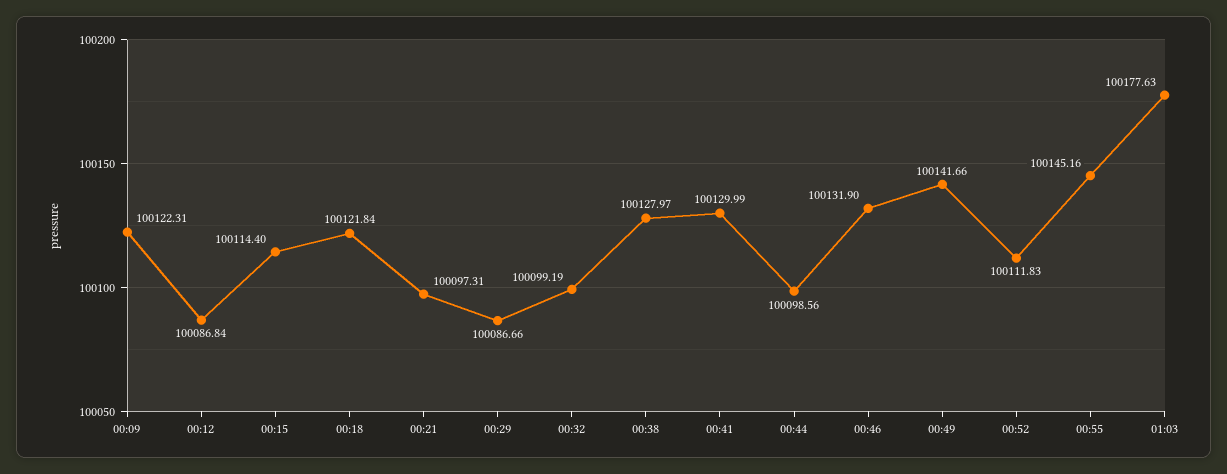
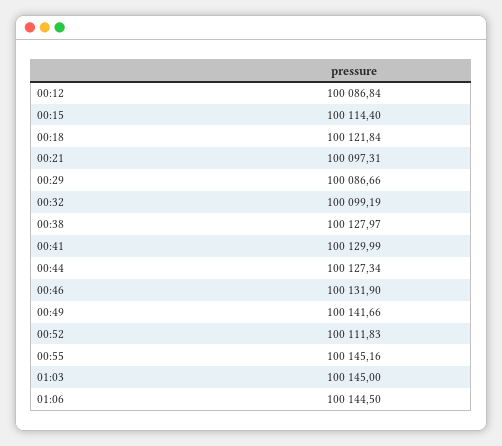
00:09: 100122.31 -> none
00:44: 100098.56 -> 100127.34
01:03: 100177.63 -> 100145
01:06: none -> 100144.5

